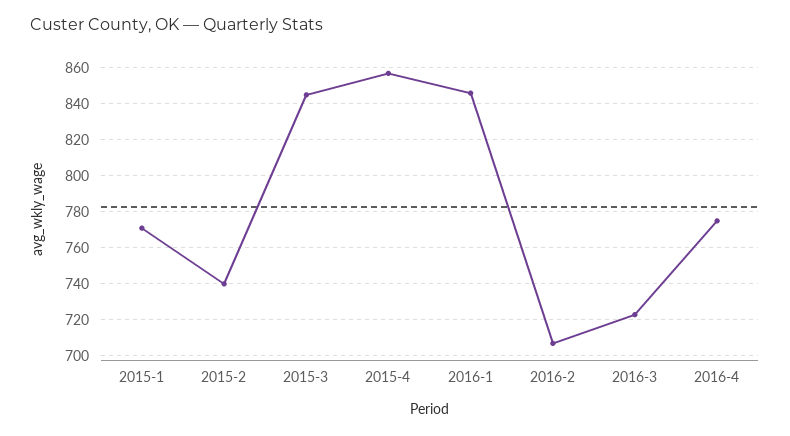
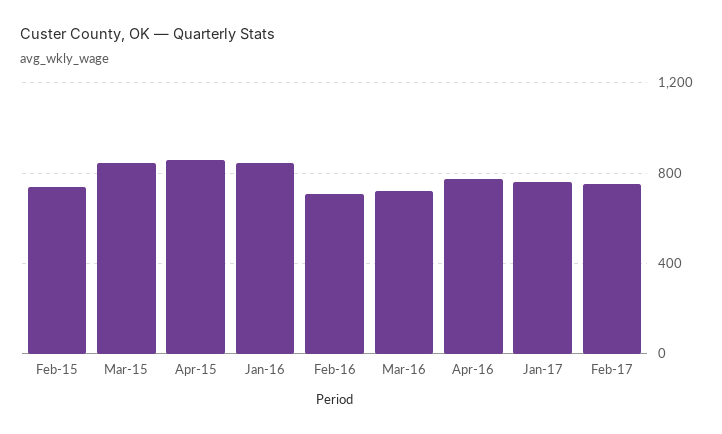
2015-1: 770 -> none
Jan-17: none -> 750
Feb-17: none -> 750

